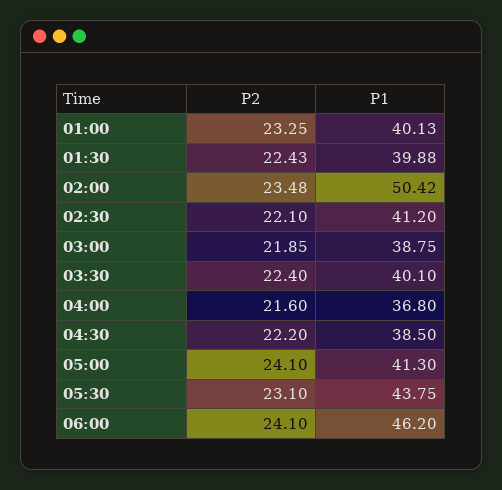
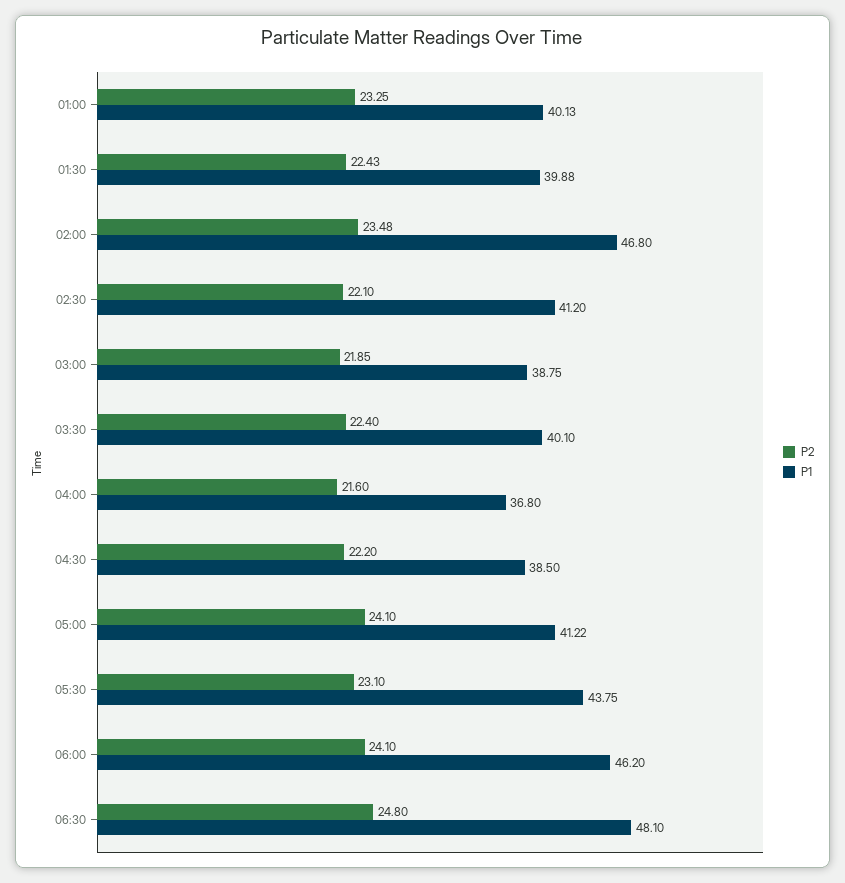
P1, 02:00: 50.42 -> 46.8
P1, 05:00: 41.3 -> 41.22
P2, 06:30: none -> 24.8
P1, 06:30: none -> 48.1

